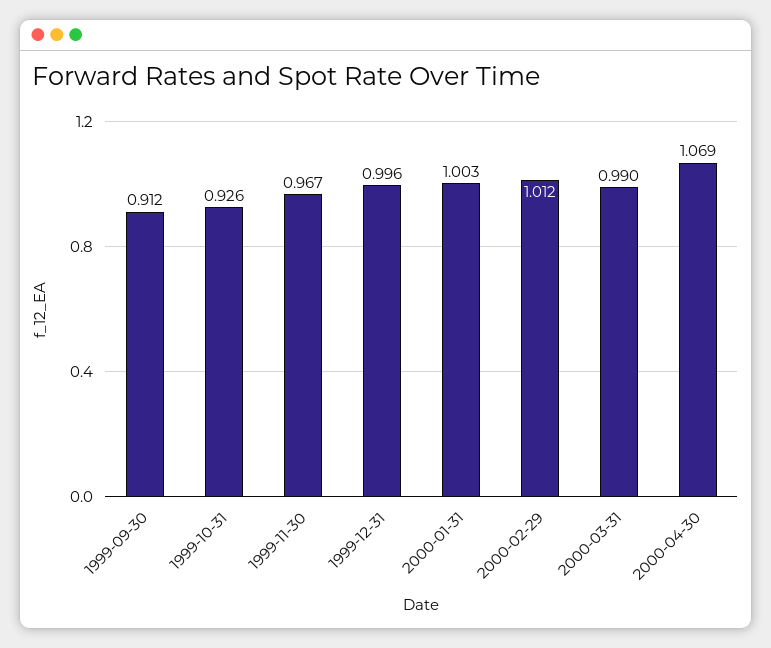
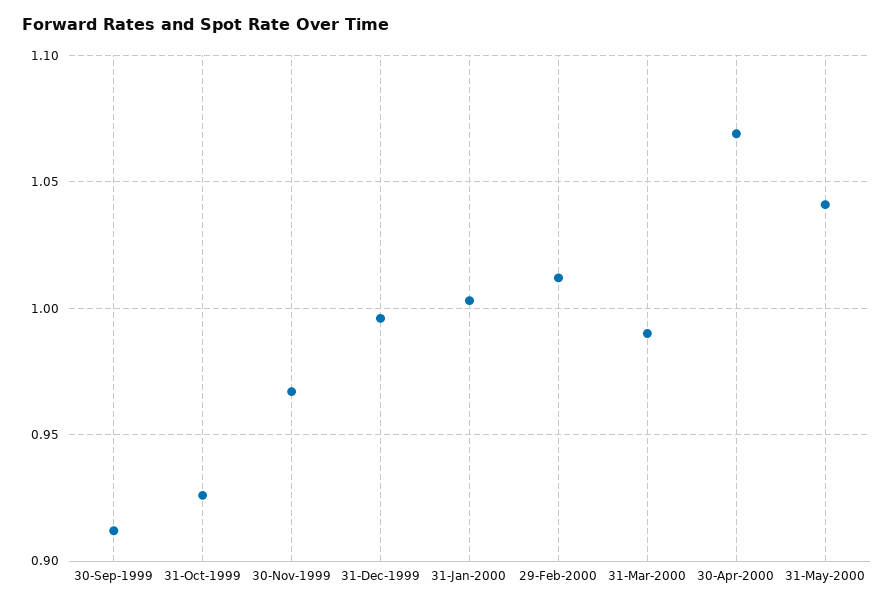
31-May-2000: none -> 1.04

